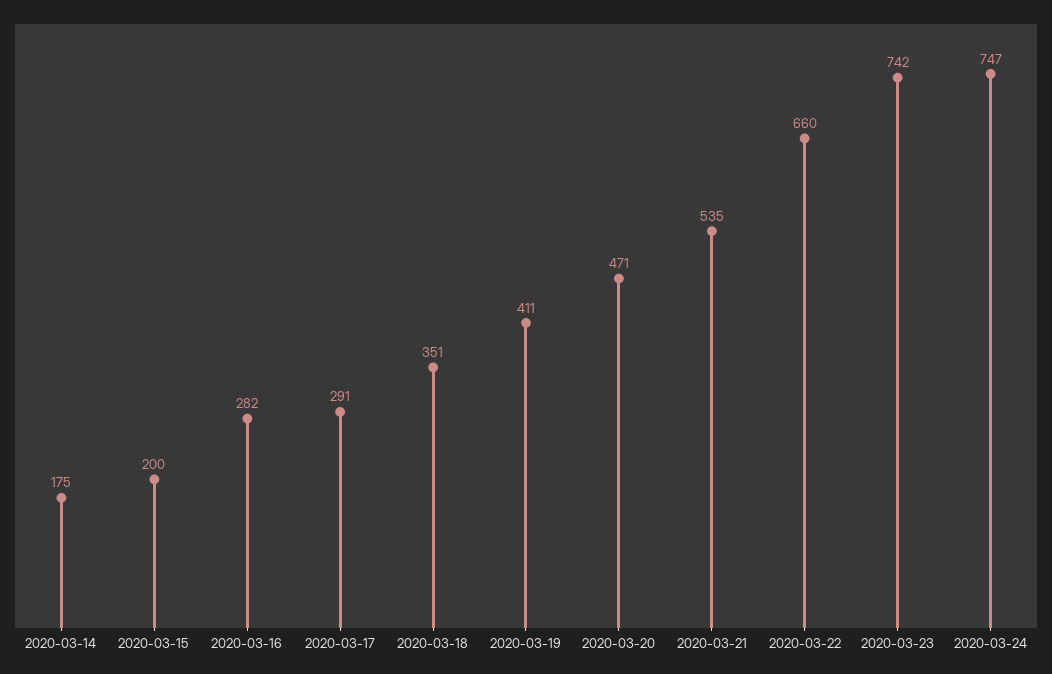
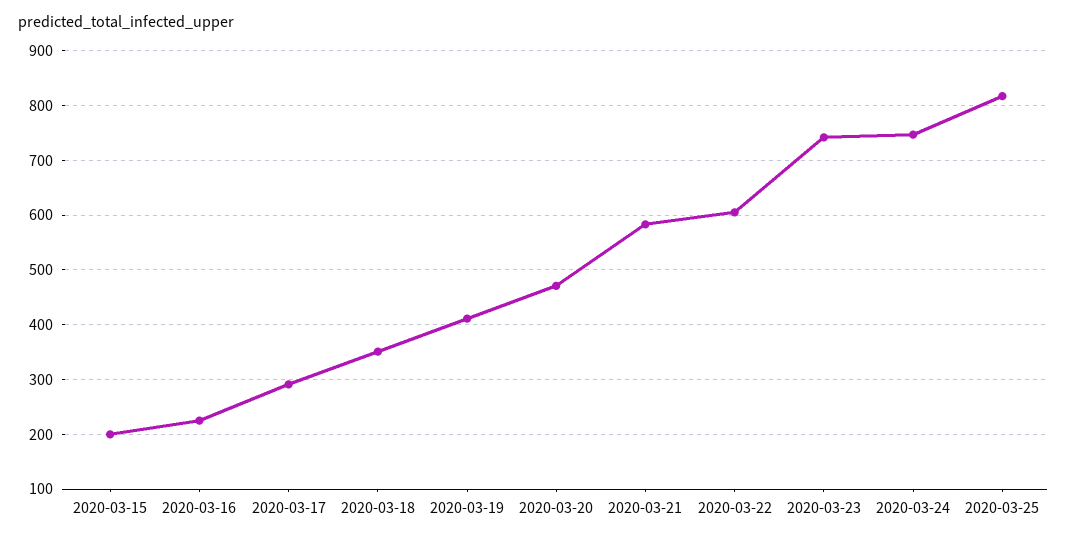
2020-03-14: 175 -> none
2020-03-16: 282 -> 220
2020-03-21: 535 -> 580
2020-03-22: 660 -> 600
2020-03-25: none -> 820

